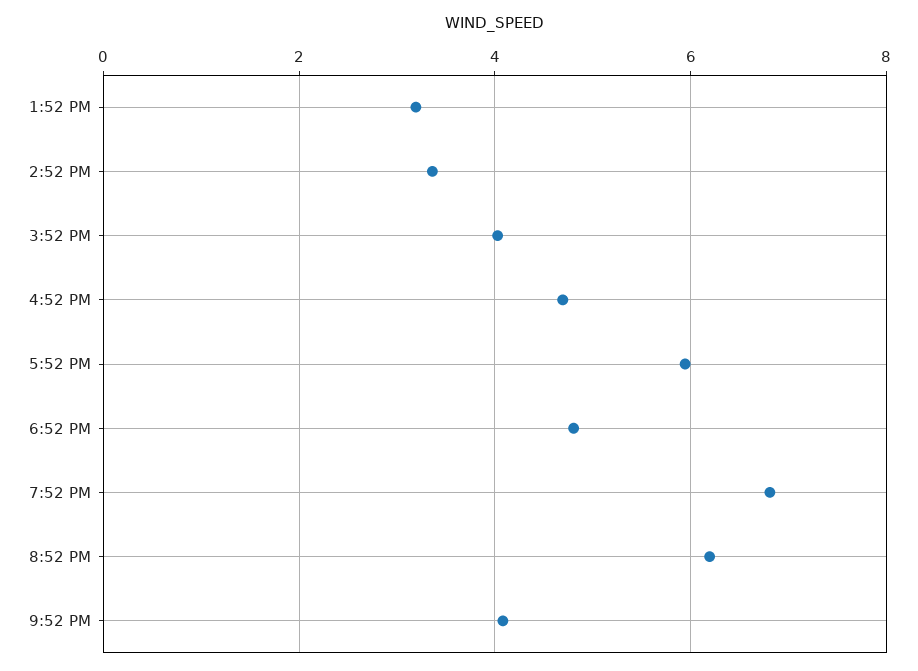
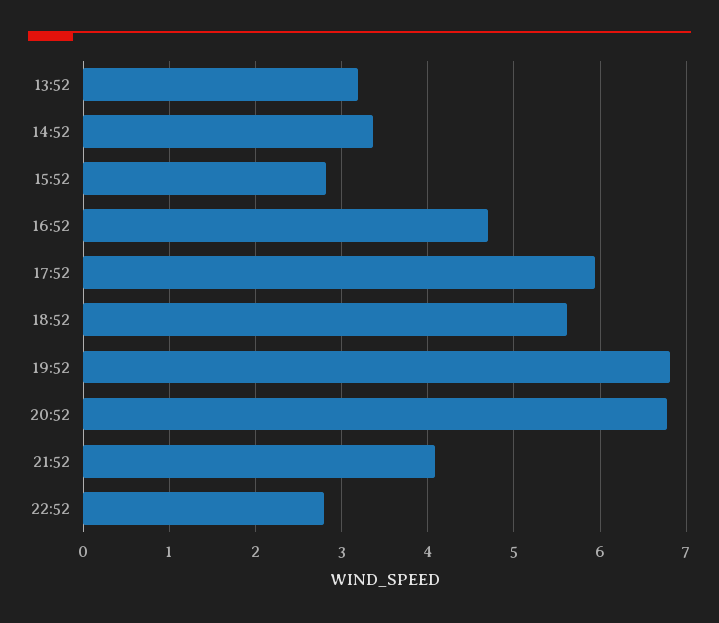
3:52 PM: 4 -> 2.8
6:52 PM: 4.8 -> 5.6
8:52 PM: 6.2 -> 6.8
22:52: none -> 2.8

